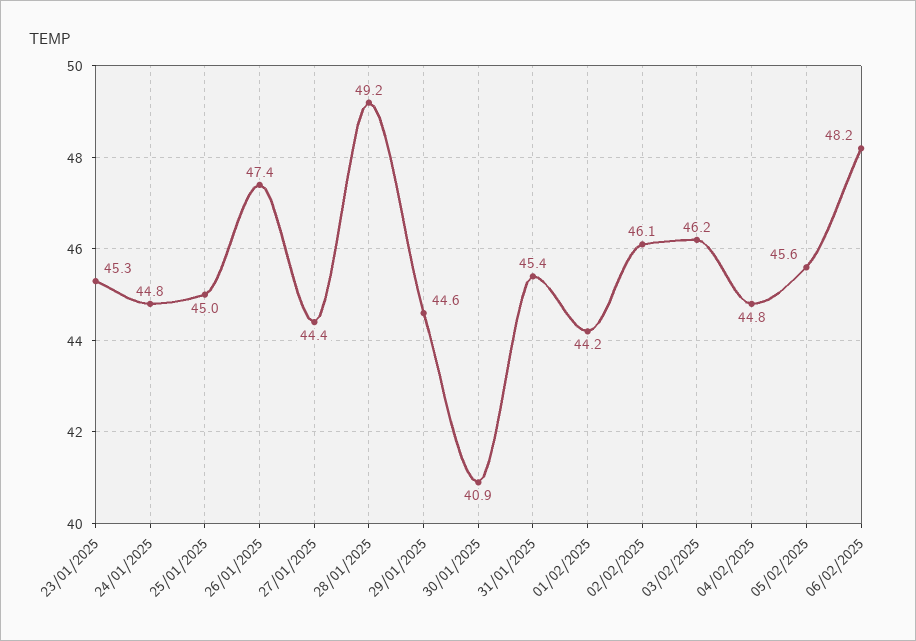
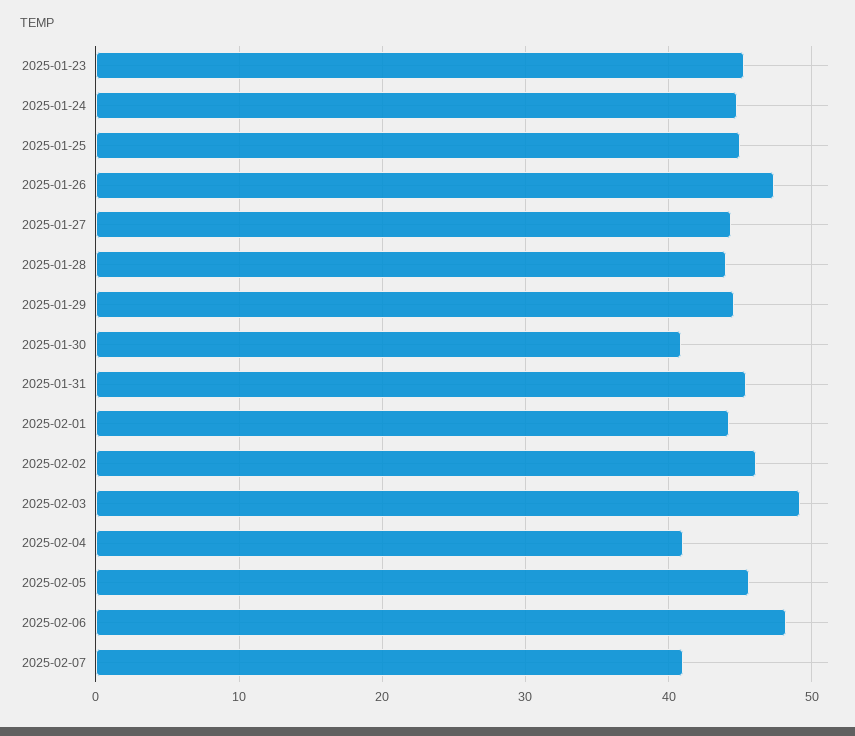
28/01/2025: 49.2 -> 44
03/02/2025: 46.2 -> 49
04/02/2025: 44.8 -> 41
2025-02-07: none -> 41

